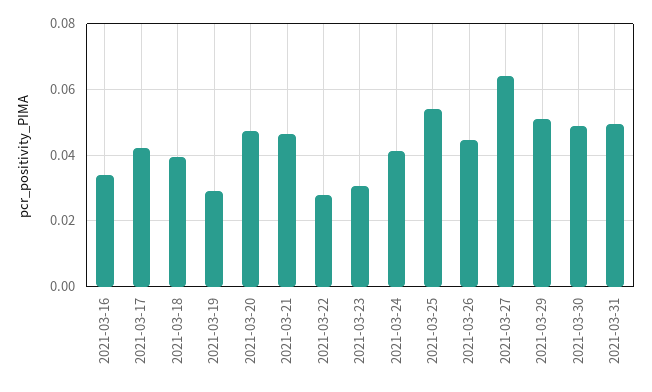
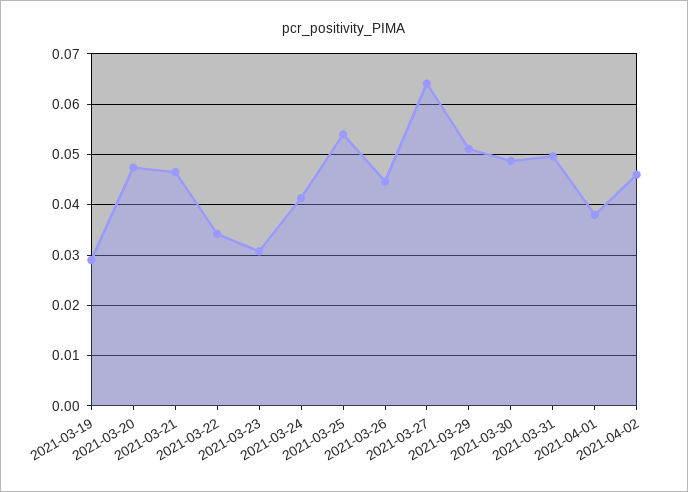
2021-03-16: 0.034 -> none
2021-03-17: 0.042 -> none
2021-03-18: 0.04 -> none
2021-03-22: 0.028 -> 0.034
2021-04-01: none -> 0.038
2021-04-02: none -> 0.046

